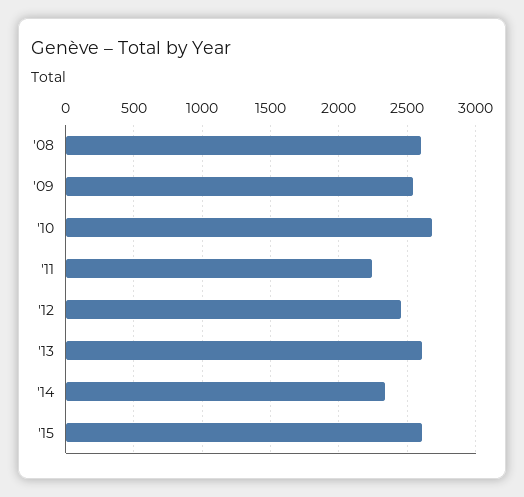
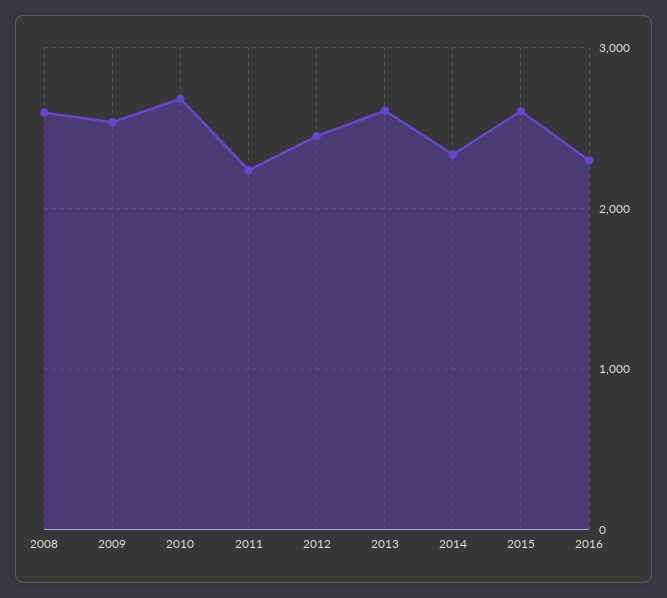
2016: none -> 2300

